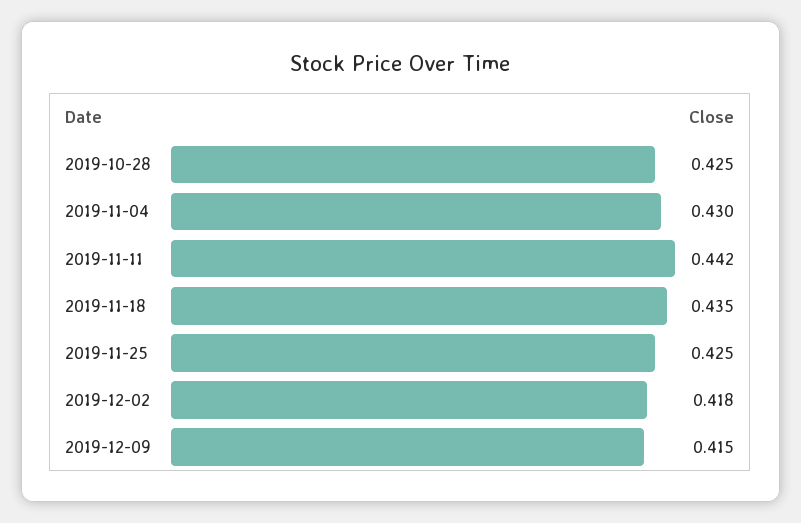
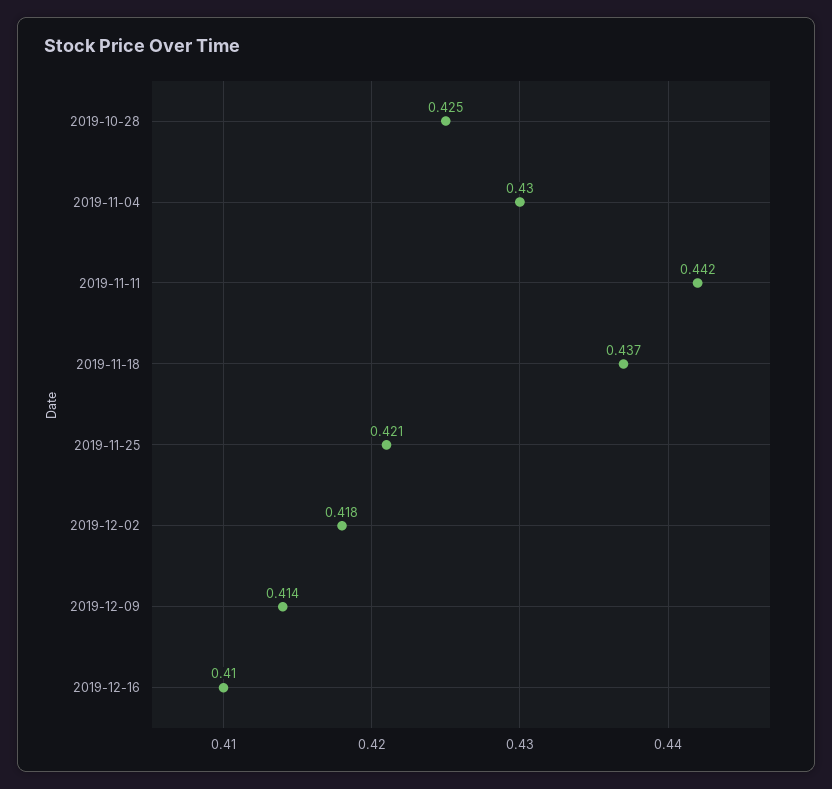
2019-11-18: 0.435 -> 0.437
2019-11-25: 0.425 -> 0.421
2019-12-09: 0.415 -> 0.414
2019-12-16: none -> 0.41

